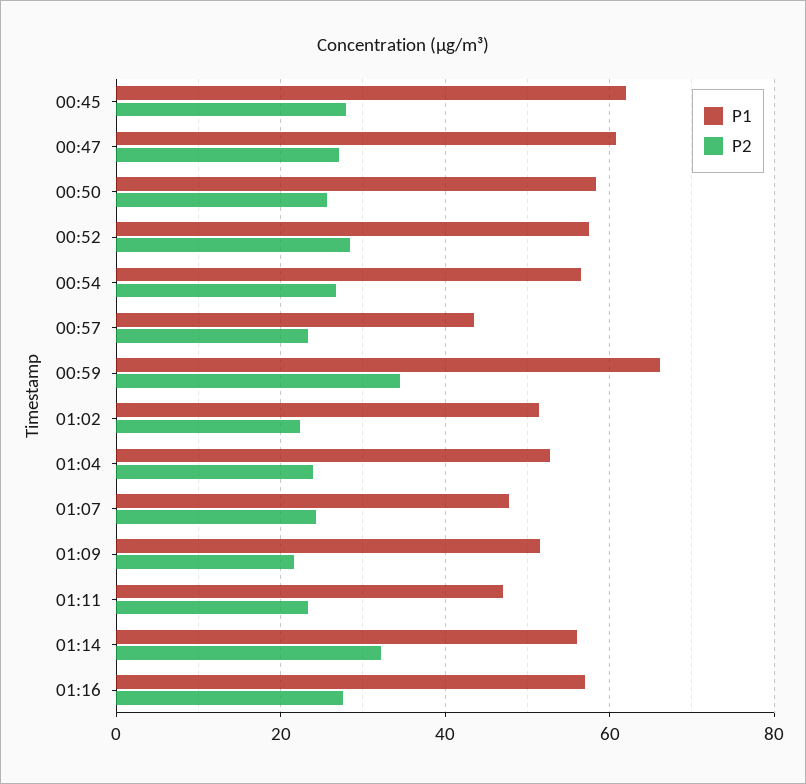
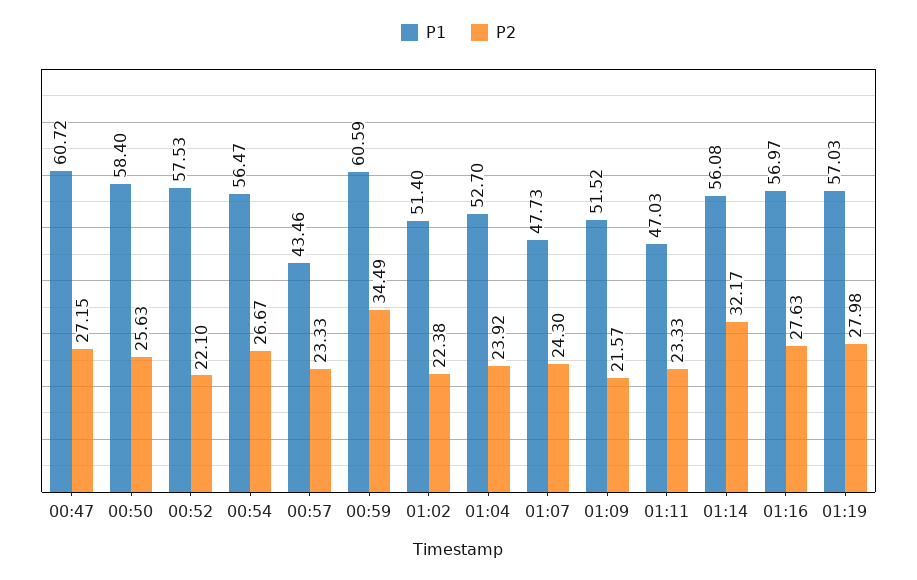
P1, 00:45: 62 -> none
P2, 00:45: 28 -> none
P2, 00:52: 28 -> 22.1
P1, 00:59: 66 -> 60.59
P1, 01:19: none -> 57.03
P2, 01:19: none -> 27.98

